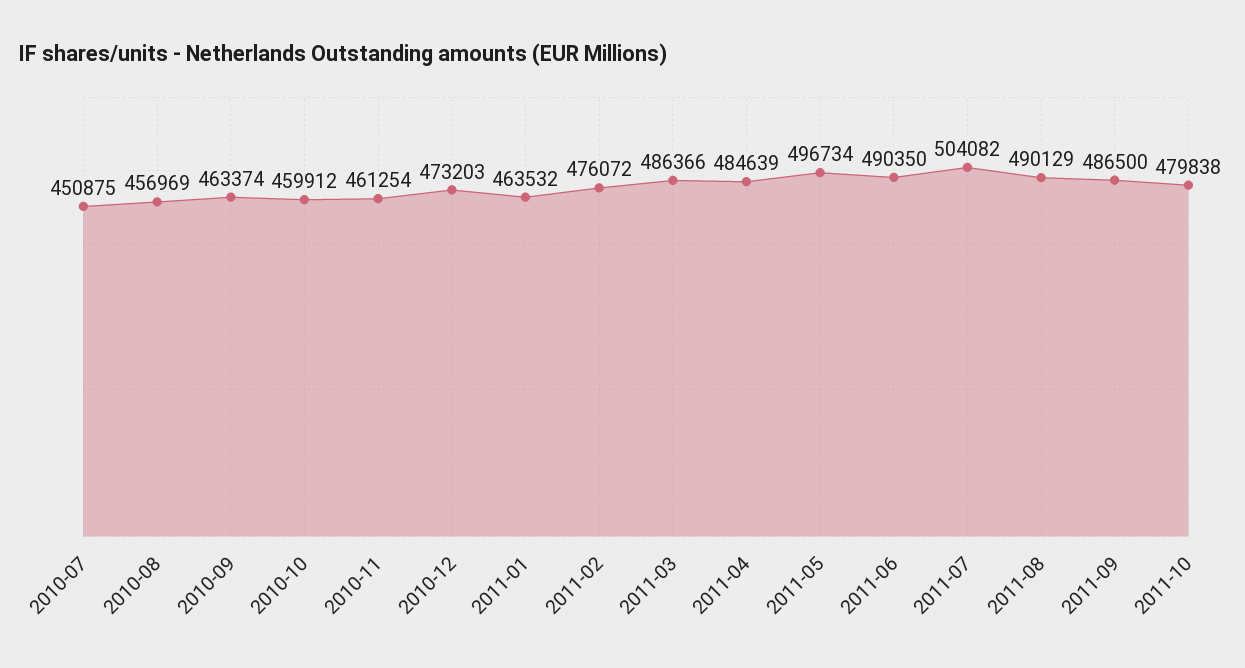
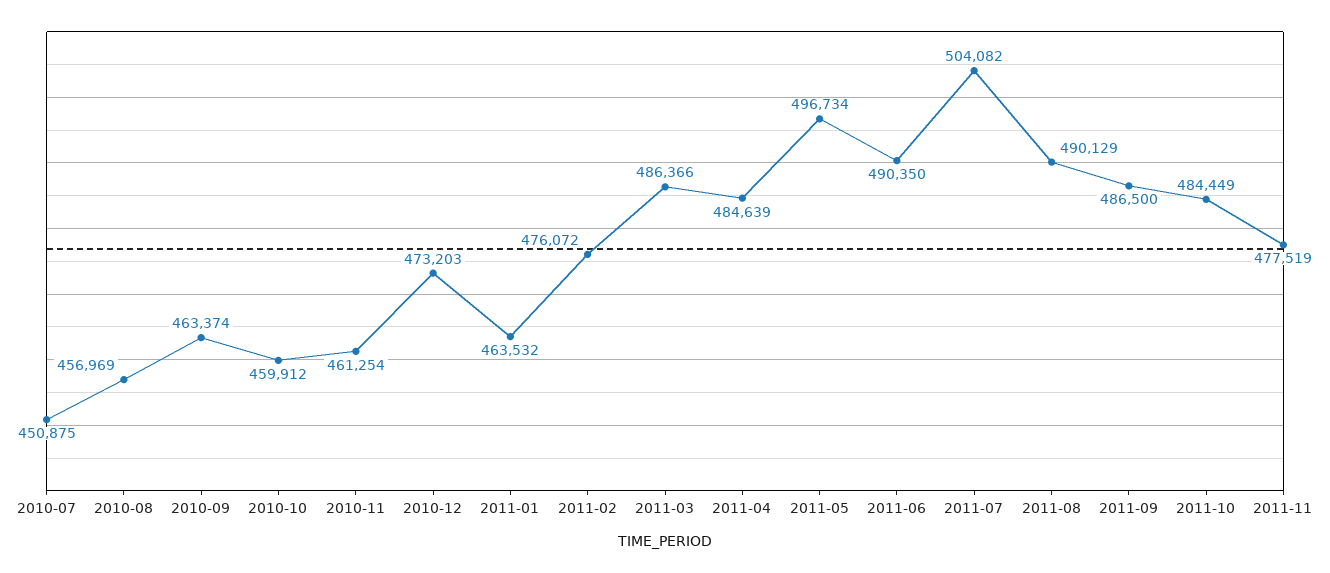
2011-10: 479838 -> 484449
2011-11: none -> 477519

